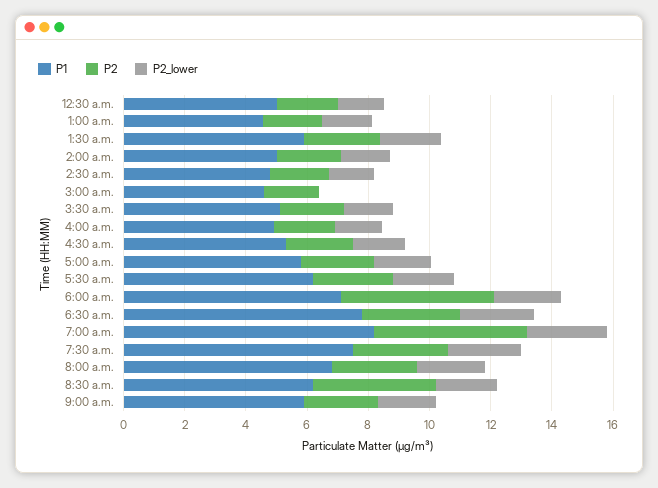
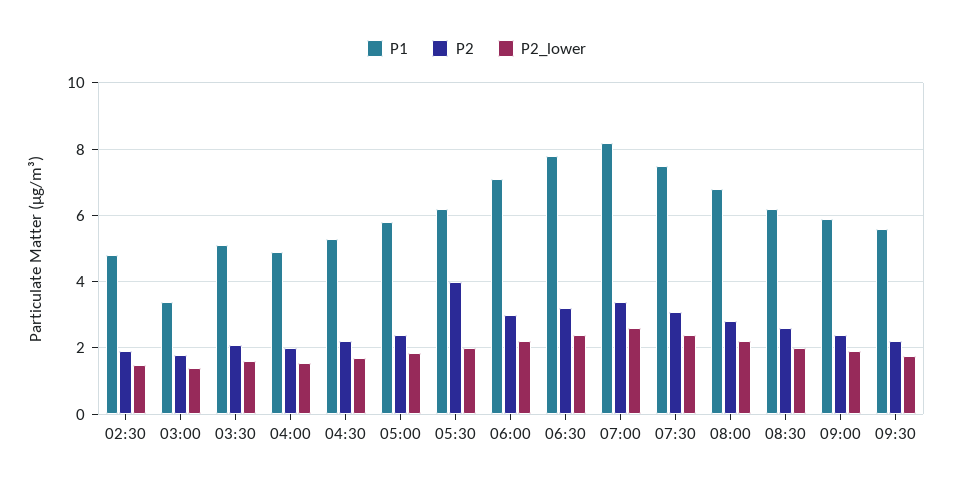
P1, 12:30 a.m.: 5 -> none
P2, 12:30 a.m.: 2 -> none
P2_lower, 12:30 a.m.: 1.5 -> none
P1, 1:00 a.m.: 4.5 -> none
P2, 1:00 a.m.: 2 -> none
P2_lower, 1:00 a.m.: 1.5 -> none
P1, 1:30 a.m.: 6 -> none
P2, 1:30 a.m.: 2.5 -> none
P2_lower, 1:30 a.m.: 2 -> none
P1, 2:00 a.m.: 5 -> none
P2, 2:00 a.m.: 2 -> none
P2_lower, 2:00 a.m.: 1.5 -> none
P1, 3:00 a.m.: 4.5 -> 3.4
P2_lower, 3:00 a.m.: 0 -> 1.4
P2, 5:30 a.m.: 2.5 -> 4
P2, 6:00 a.m.: 5 -> 3
P2, 7:00 a.m.: 5 -> 3.4
P2, 8:30 a.m.: 4 -> 2.6
P1, 09:30: none -> 5.6
P2, 09:30: none -> 2.2
P2_lower, 09:30: none -> 1.8

